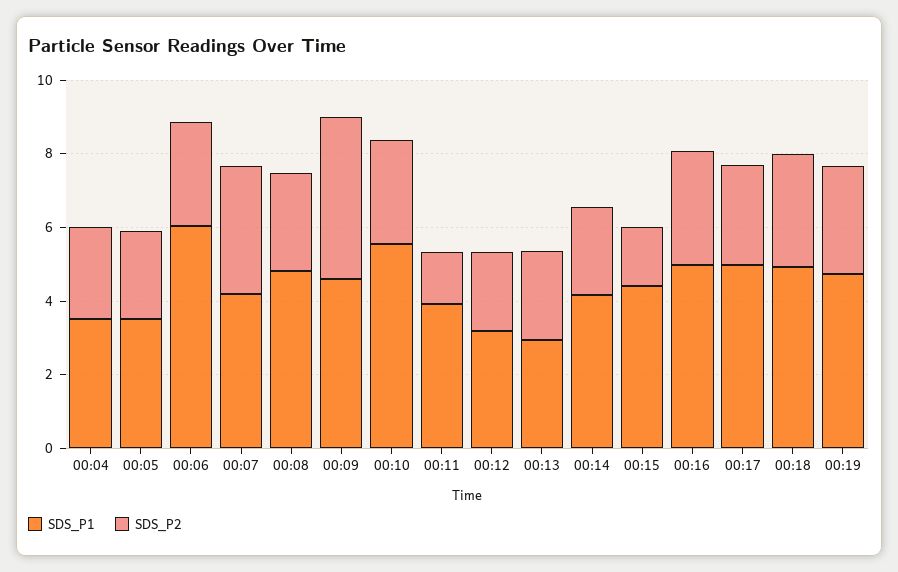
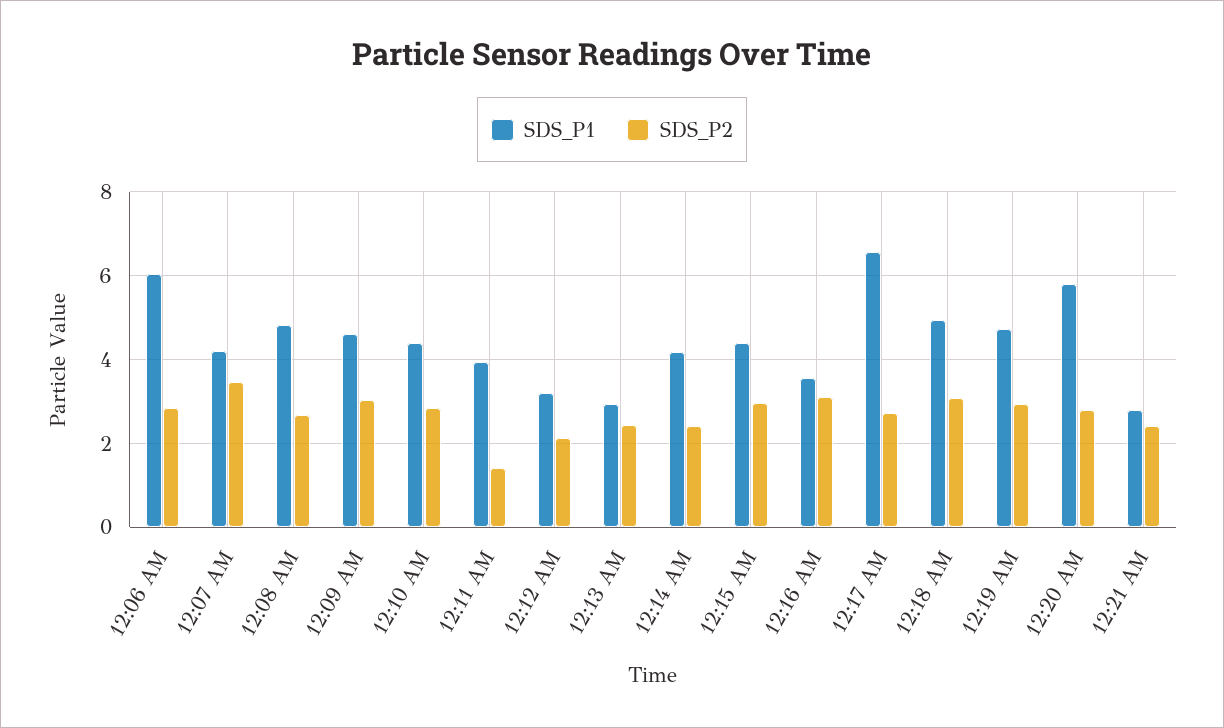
SDS_P1, 00:04: 3.5 -> none
SDS_P2, 00:04: 2.5 -> none
SDS_P1, 00:05: 3.5 -> none
SDS_P2, 00:05: 2.5 -> none
SDS_P2, 00:09: 4.5 -> 3
SDS_P1, 00:10: 5.5 -> 4.4
SDS_P2, 00:15: 1.5 -> 3
SDS_P1, 00:16: 5 -> 3.6
SDS_P1, 00:17: 5 -> 6.6
SDS_P1, 12:20 AM: none -> 5.8
SDS_P2, 12:20 AM: none -> 2.8
SDS_P1, 12:21 AM: none -> 2.8
SDS_P2, 12:21 AM: none -> 2.4

